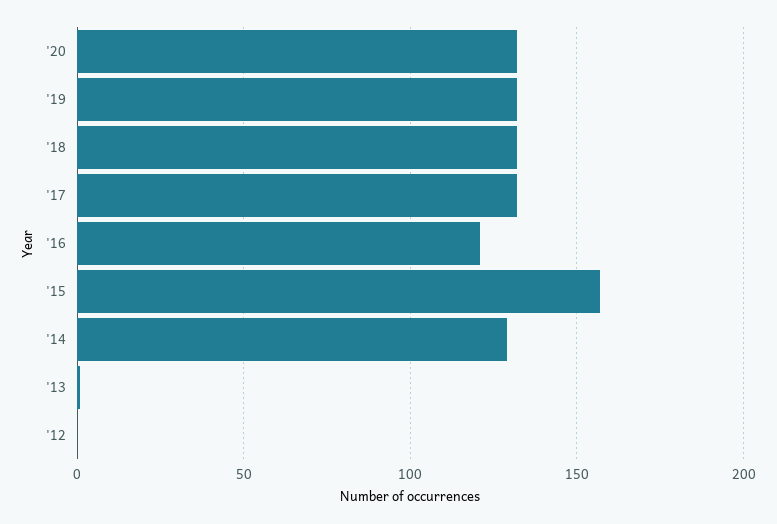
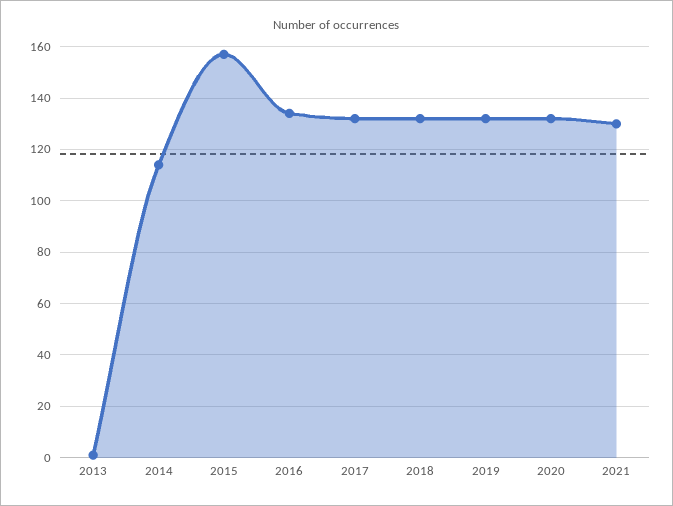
'16: 120 -> 135
'14: 130 -> 115
'12: 0 -> none
2021: none -> 130

